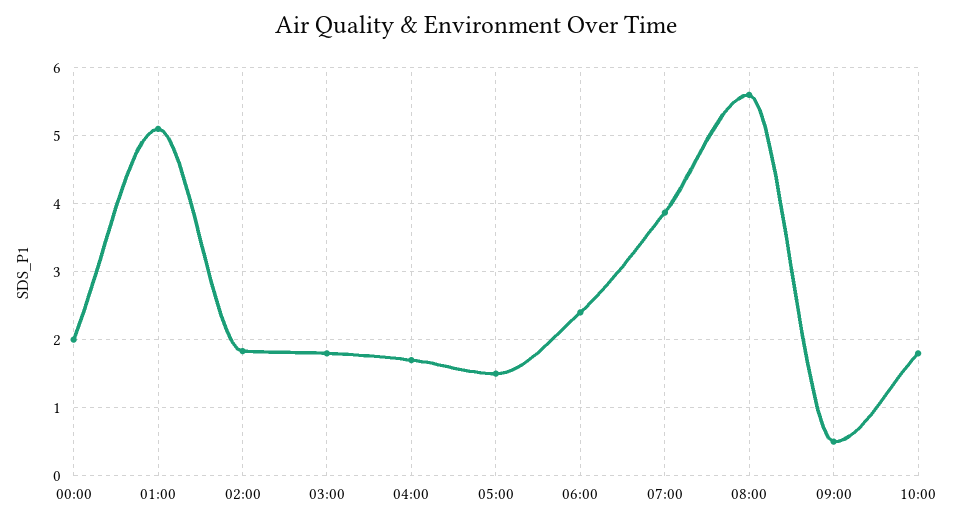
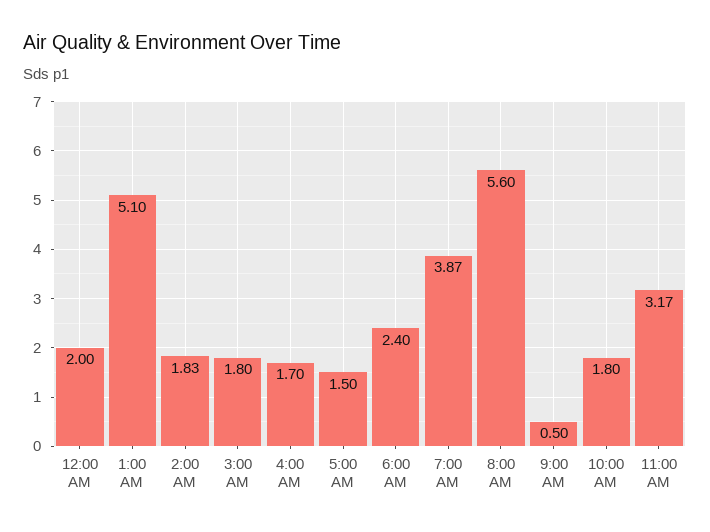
11:00 AM: none -> 3.17

